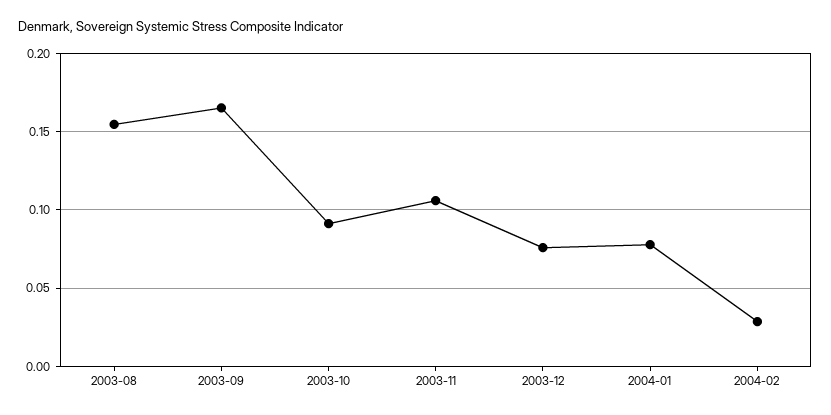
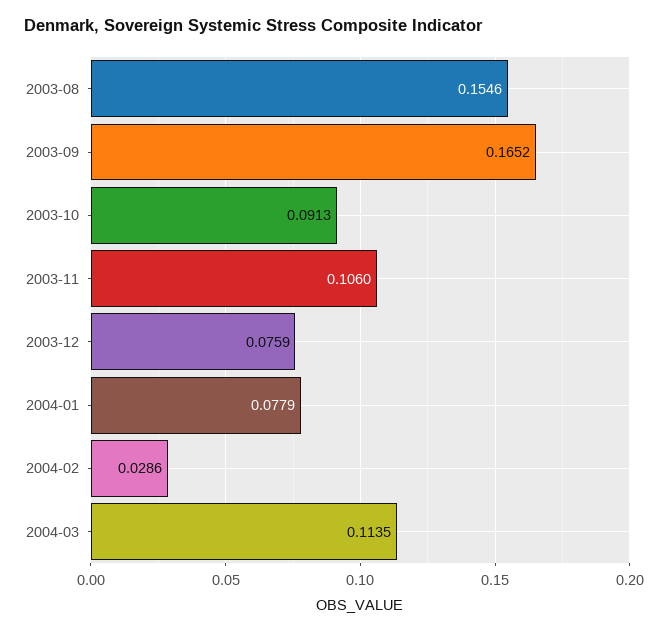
2004-03: none -> 0.1135

